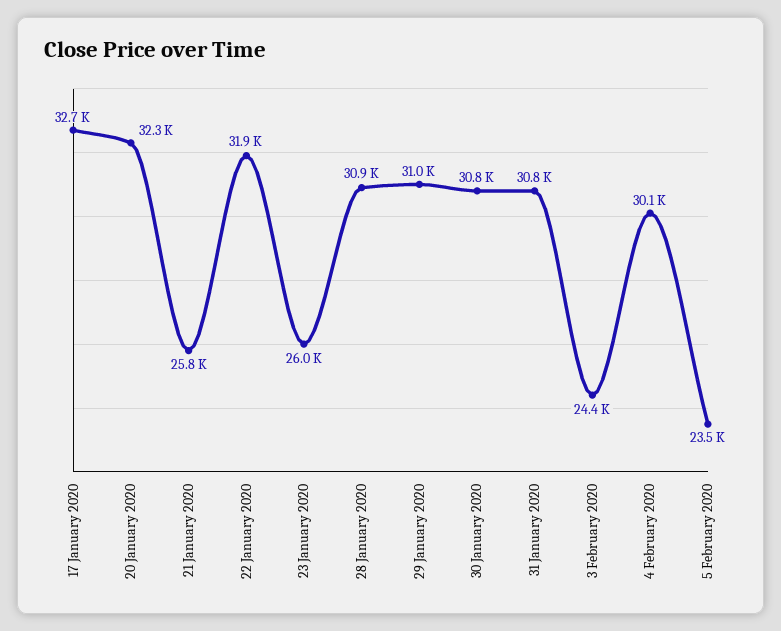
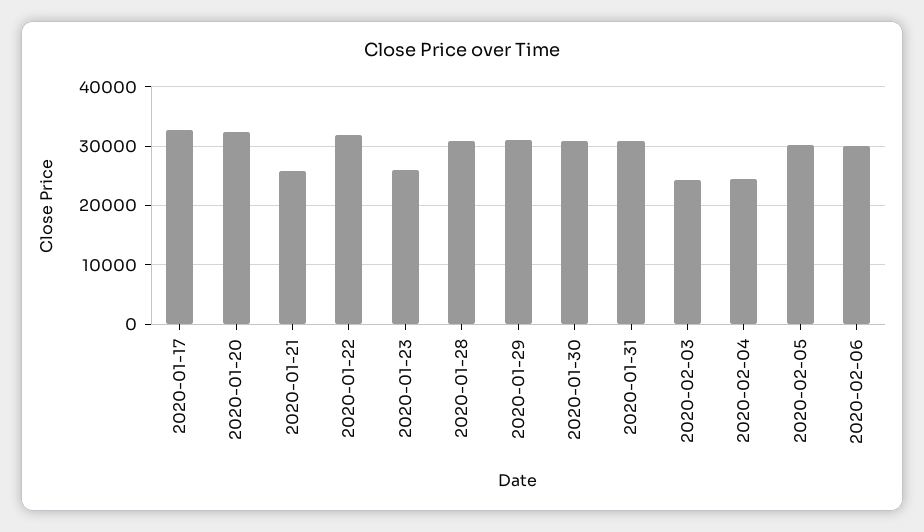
4 February 2020: 30100 -> 24000
5 February 2020: 23500 -> 30000
2020-02-06: none -> 30000

